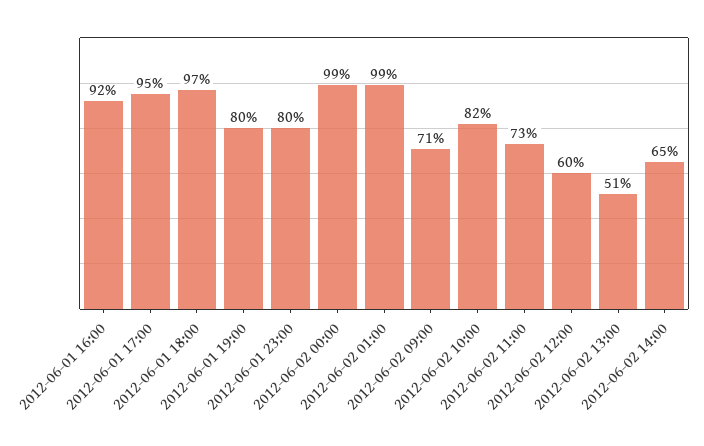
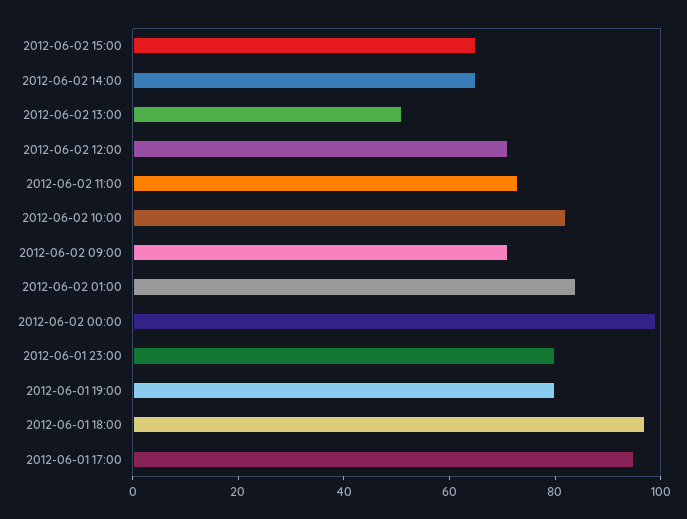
2012-06-01 16:00: 92 -> none
2012-06-02 01:00: 99 -> 85
2012-06-02 12:00: 60 -> 70
2012-06-02 15:00: none -> 65

